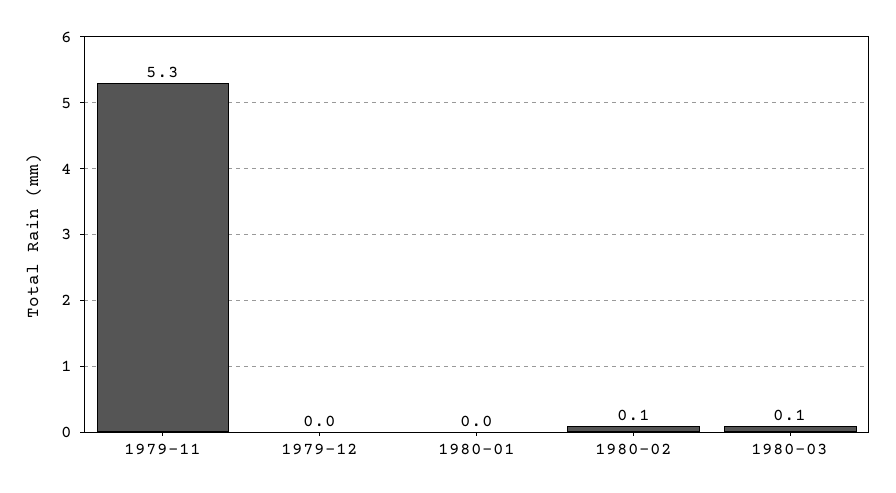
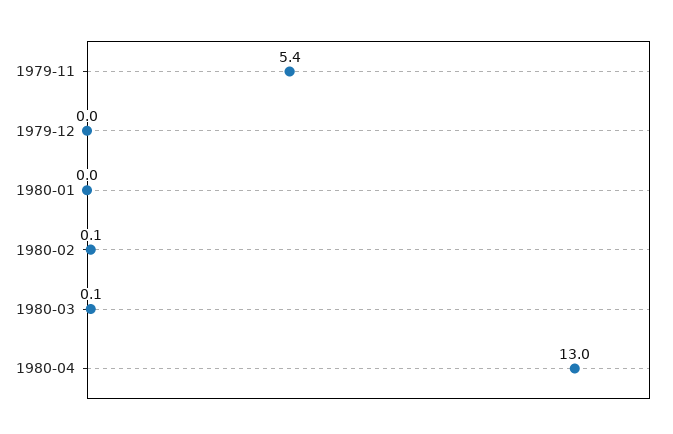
1979-11: 5.3 -> 5.4
1980-04: none -> 13

